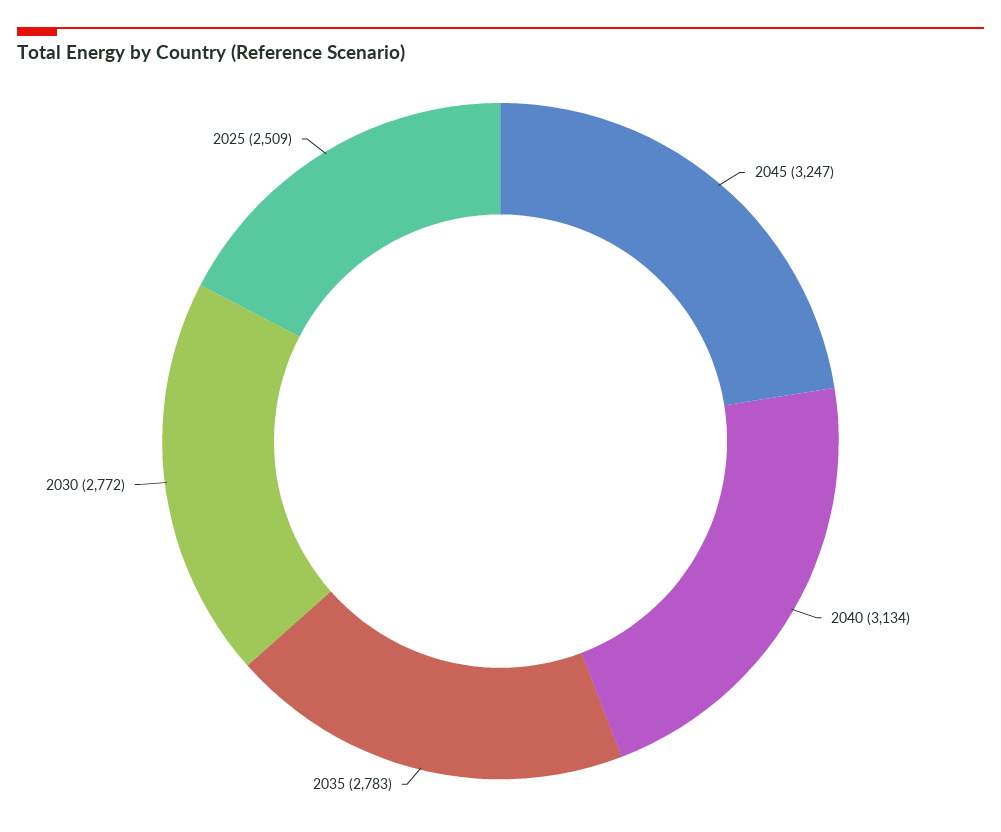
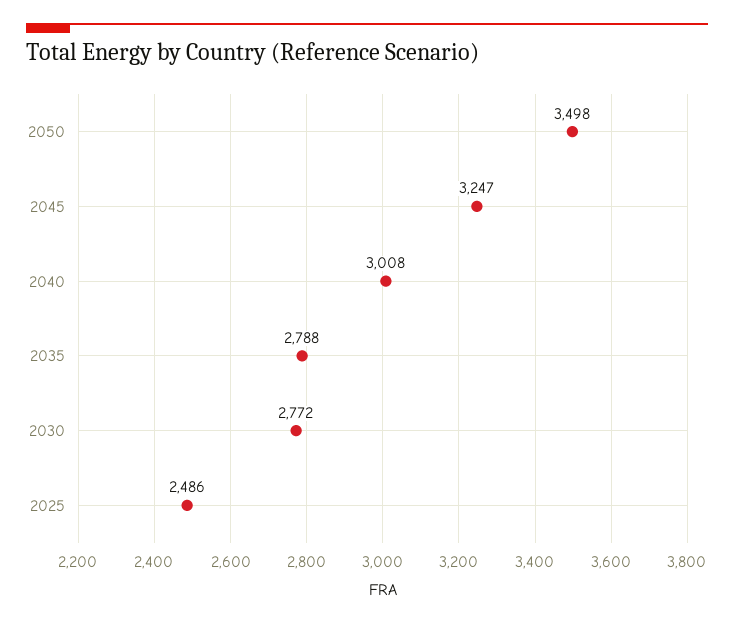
2040: 3134 -> 3008
2035: 2783 -> 2788
2025: 2509 -> 2486
2050: none -> 3498

